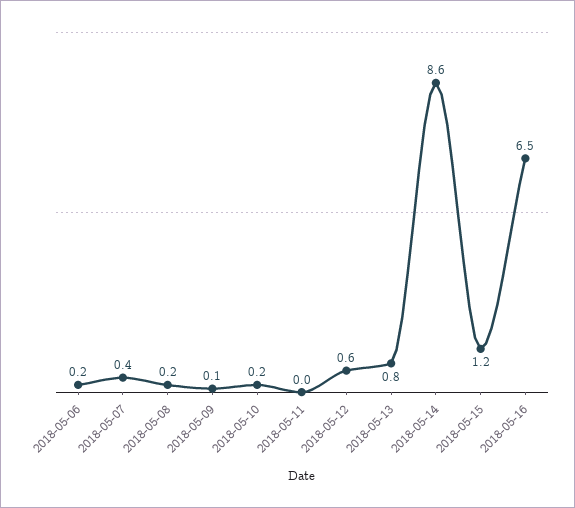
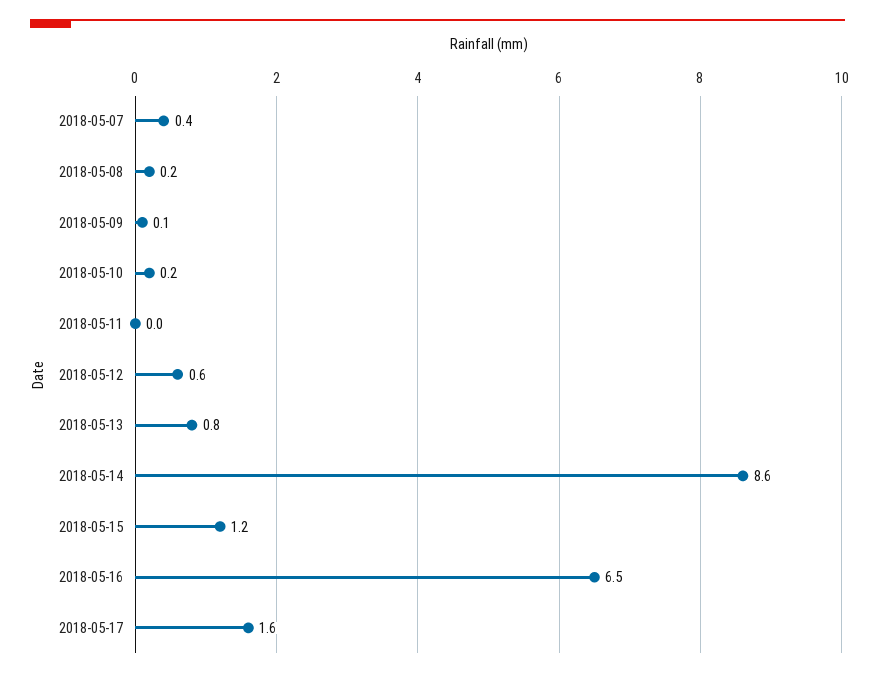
2018-05-06: 0.2 -> none
2018-05-17: none -> 1.6

